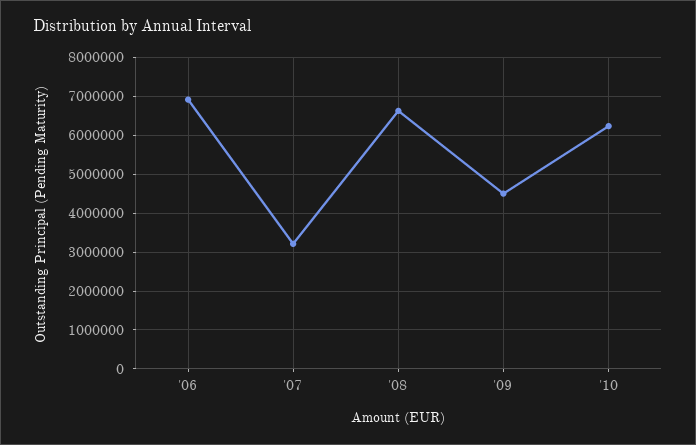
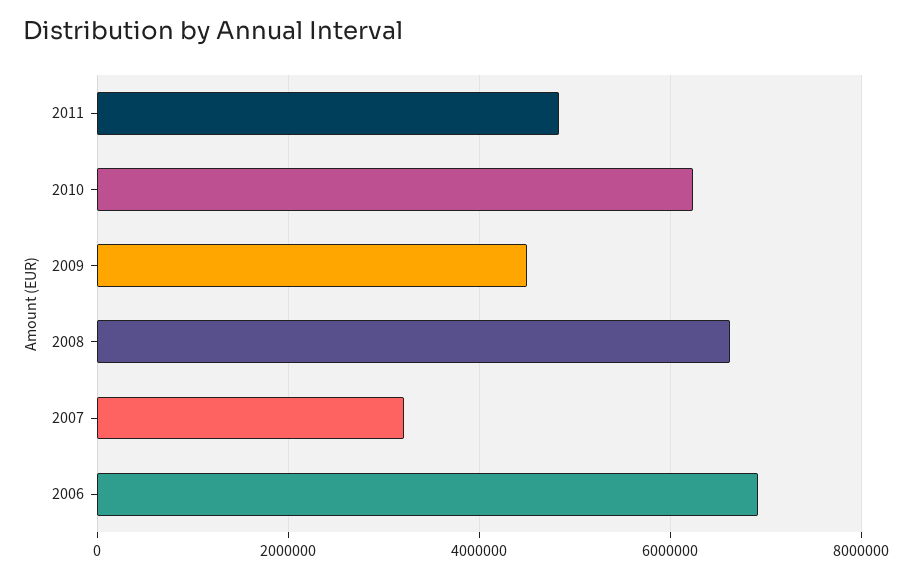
2011: none -> 4800000

